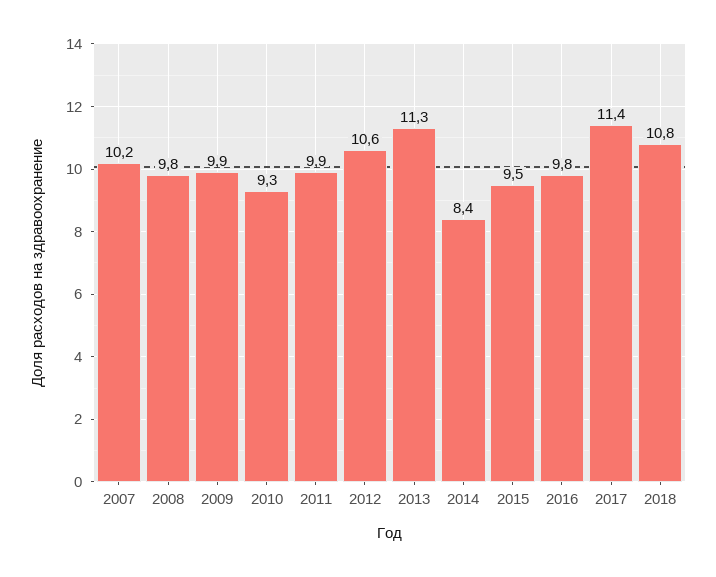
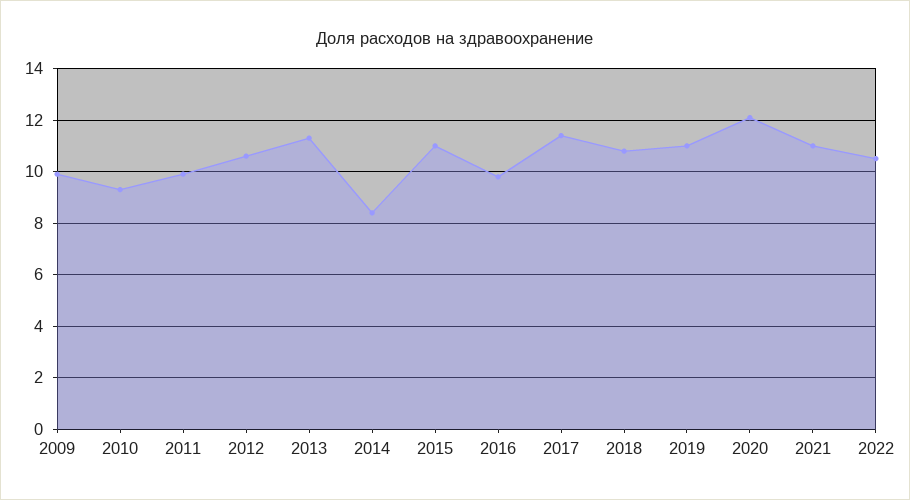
2007: 10.2 -> none
2008: 9.8 -> none
2015: 9.5 -> 11
2019: none -> 11
2020: none -> 12
2021: none -> 11
2022: none -> 10.5

